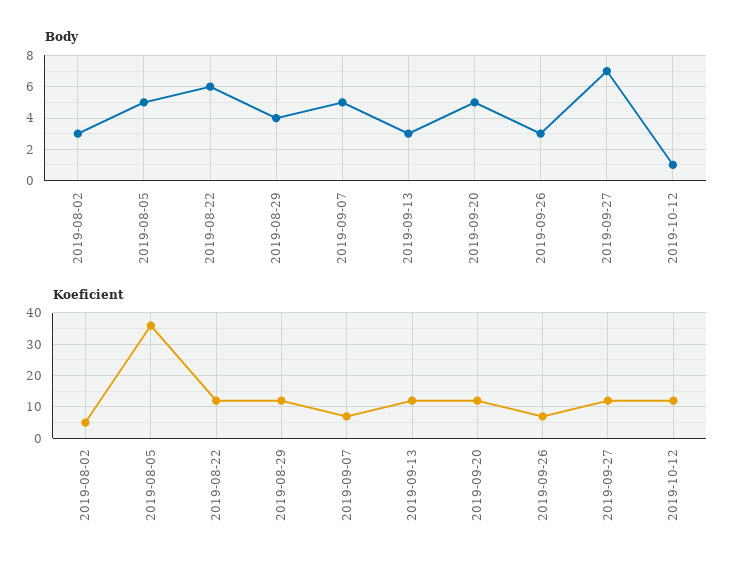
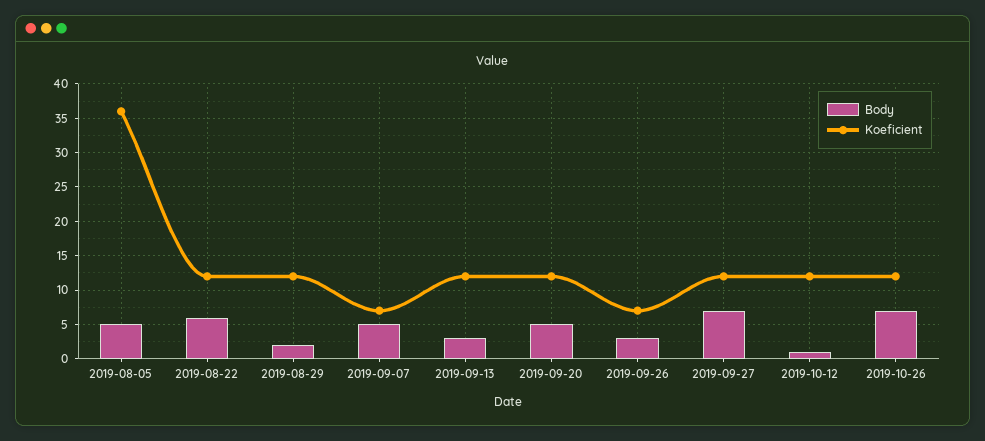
Body, 2019-08-02: 3 -> none
Body, 2019-08-29: 4 -> 2
Koeficient, 2019-08-02: 5 -> none
Body, 2019-10-26: none -> 7
Koeficient, 2019-10-26: none -> 12

